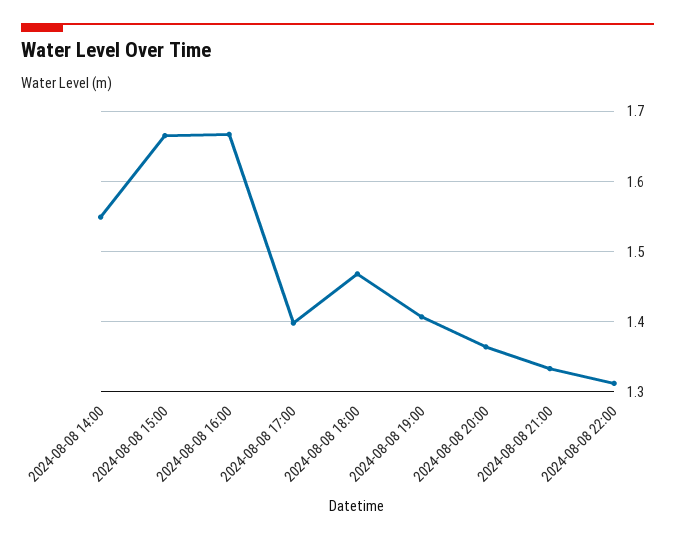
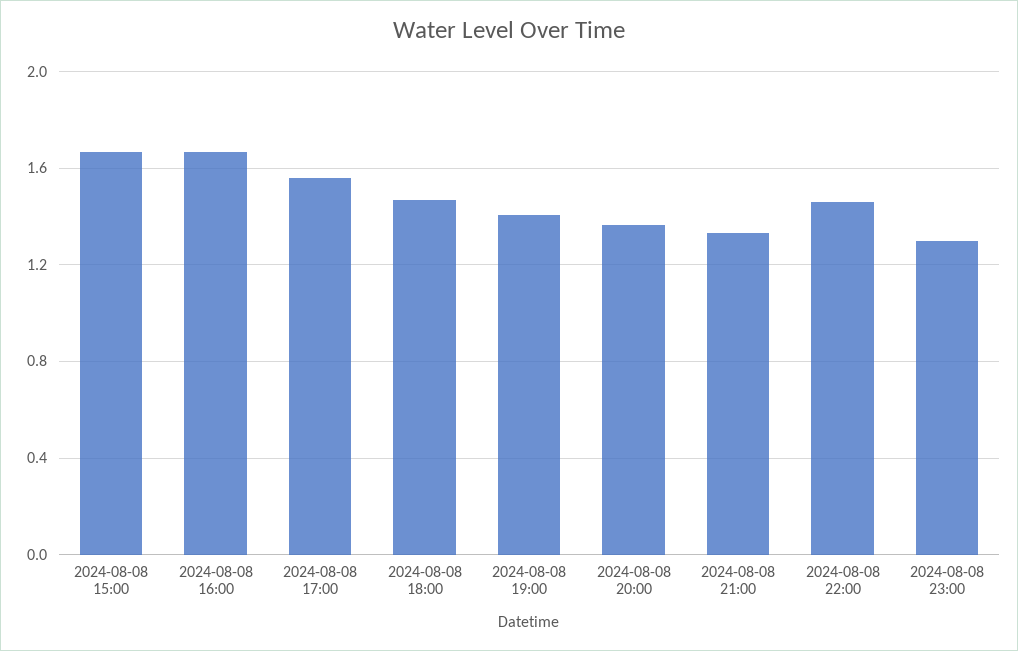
2024-08-08 14:00: 1.55 -> none
2024-08-08 17:00: 1.4 -> 1.55
2024-08-08 22:00: 1.31 -> 1.45
2024-08-08 23:00: none -> 1.3

